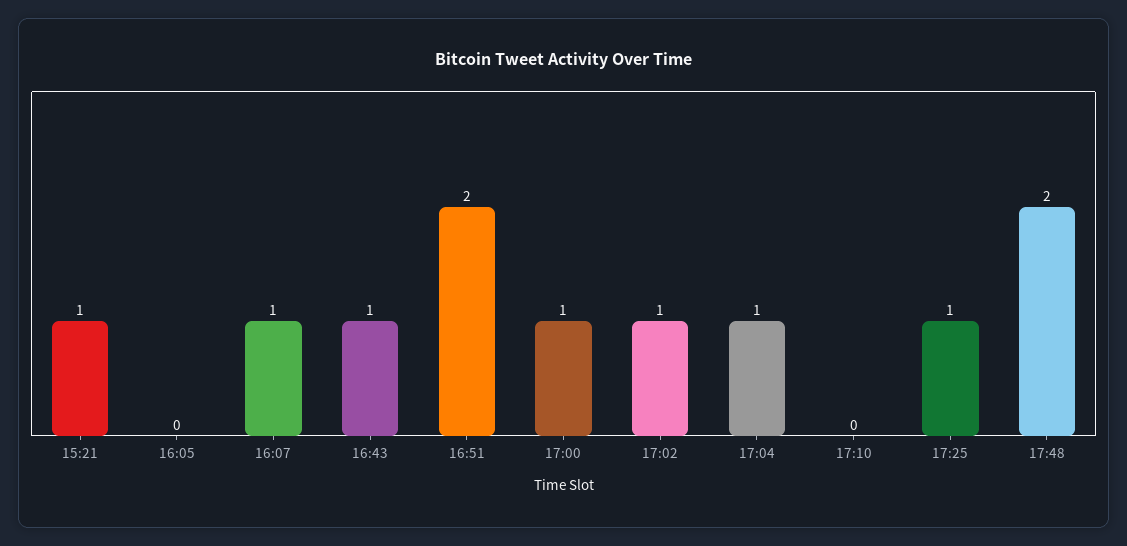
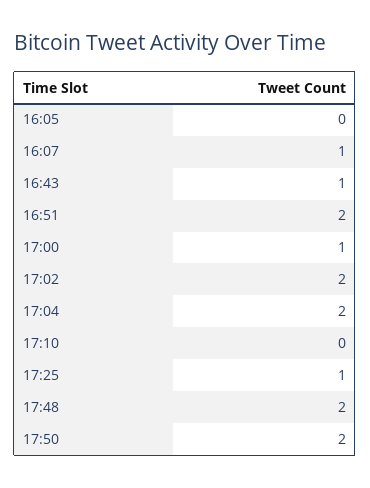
15:21: 1 -> none
17:02: 1 -> 2
17:04: 1 -> 2
17:50: none -> 2

